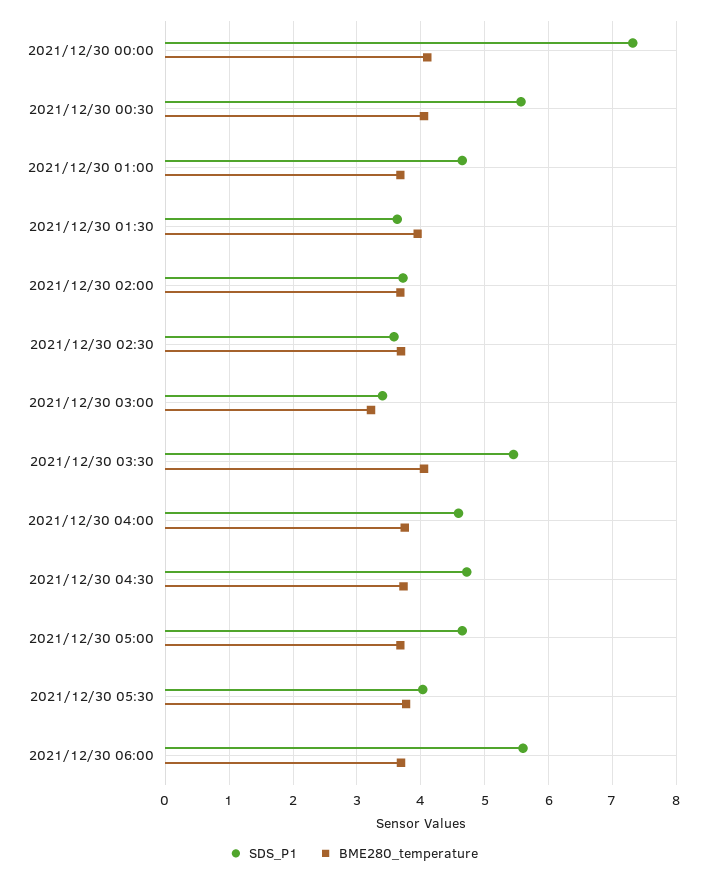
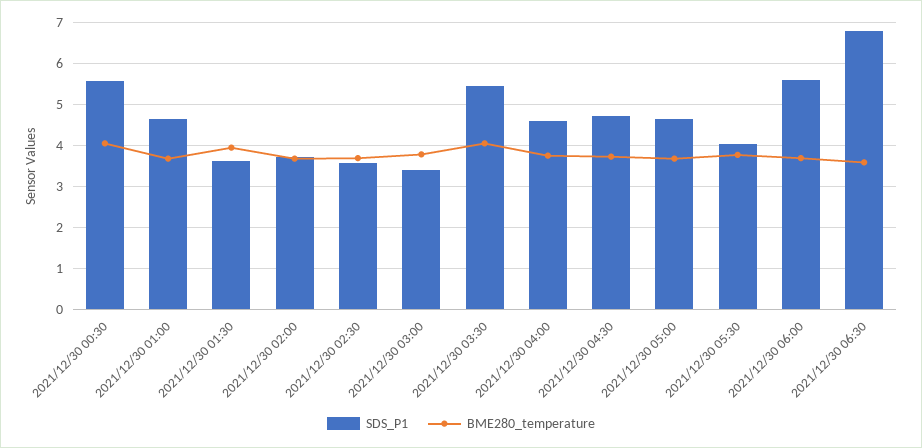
SDS_P1, 2021/12/30 00:00: 7.3 -> none
BME280_temperature, 2021/12/30 00:00: 4.1 -> none
BME280_temperature, 2021/12/30 03:00: 3.2 -> 3.8
SDS_P1, 2021/12/30 06:30: none -> 6.8
BME280_temperature, 2021/12/30 06:30: none -> 3.6

